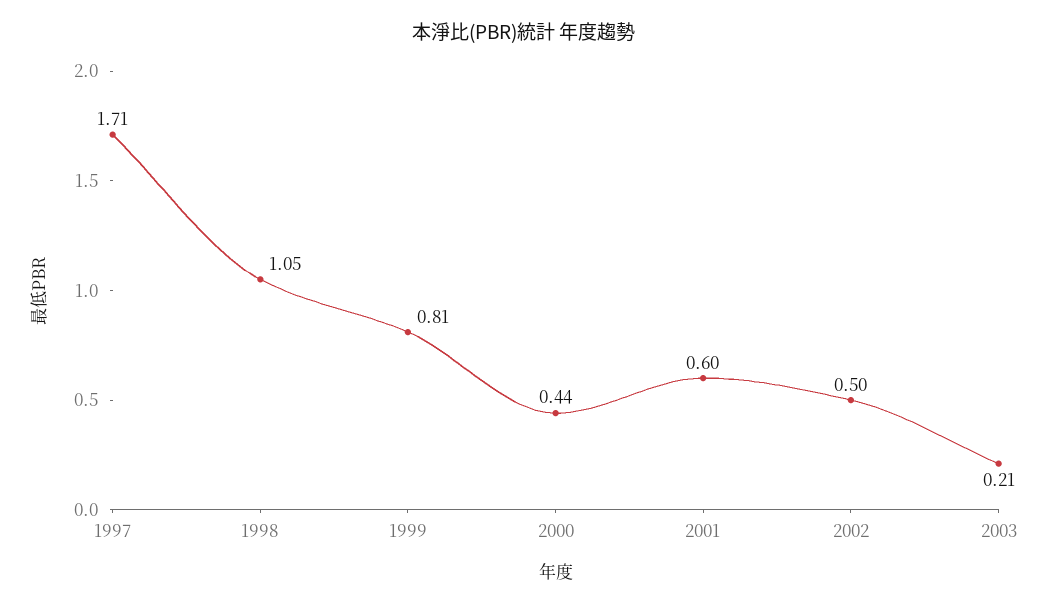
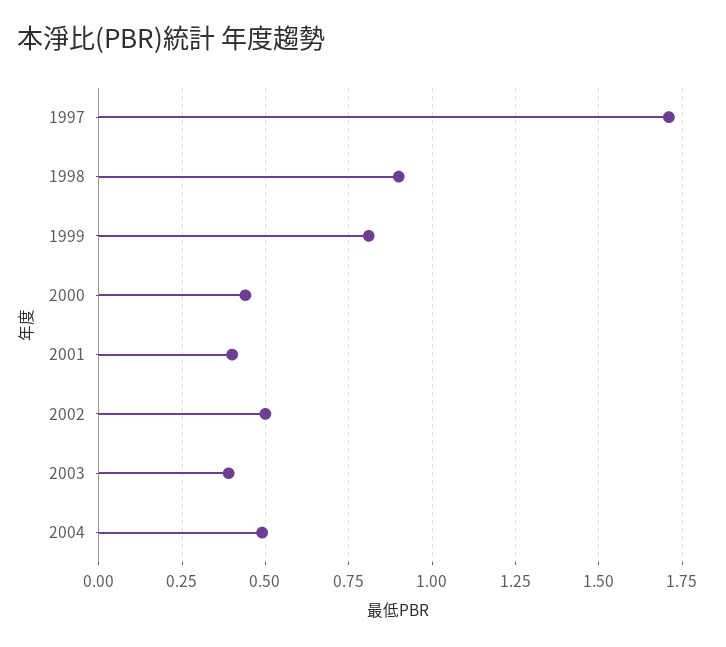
1998: 1.05 -> 0.9
2001: 0.6 -> 0.4
2003: 0.21 -> 0.4
2004: none -> 0.5

